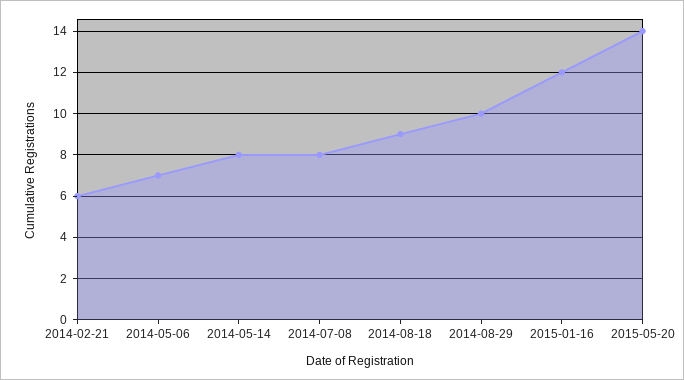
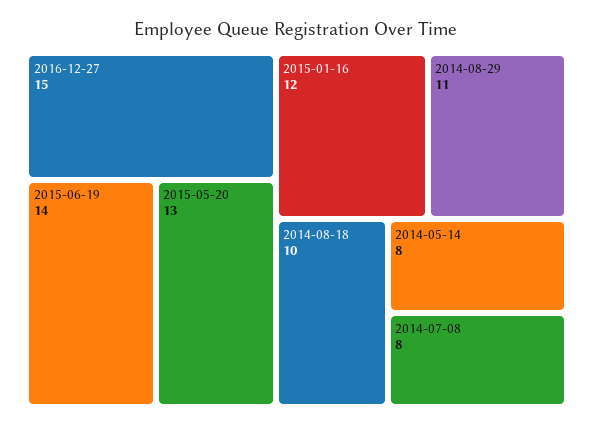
2014-02-21: 6 -> none
2014-05-06: 7 -> none
2014-08-18: 9 -> 10
2014-08-29: 10 -> 11
2015-05-20: 14 -> 13
2016-12-27: none -> 15
2015-06-19: none -> 14

